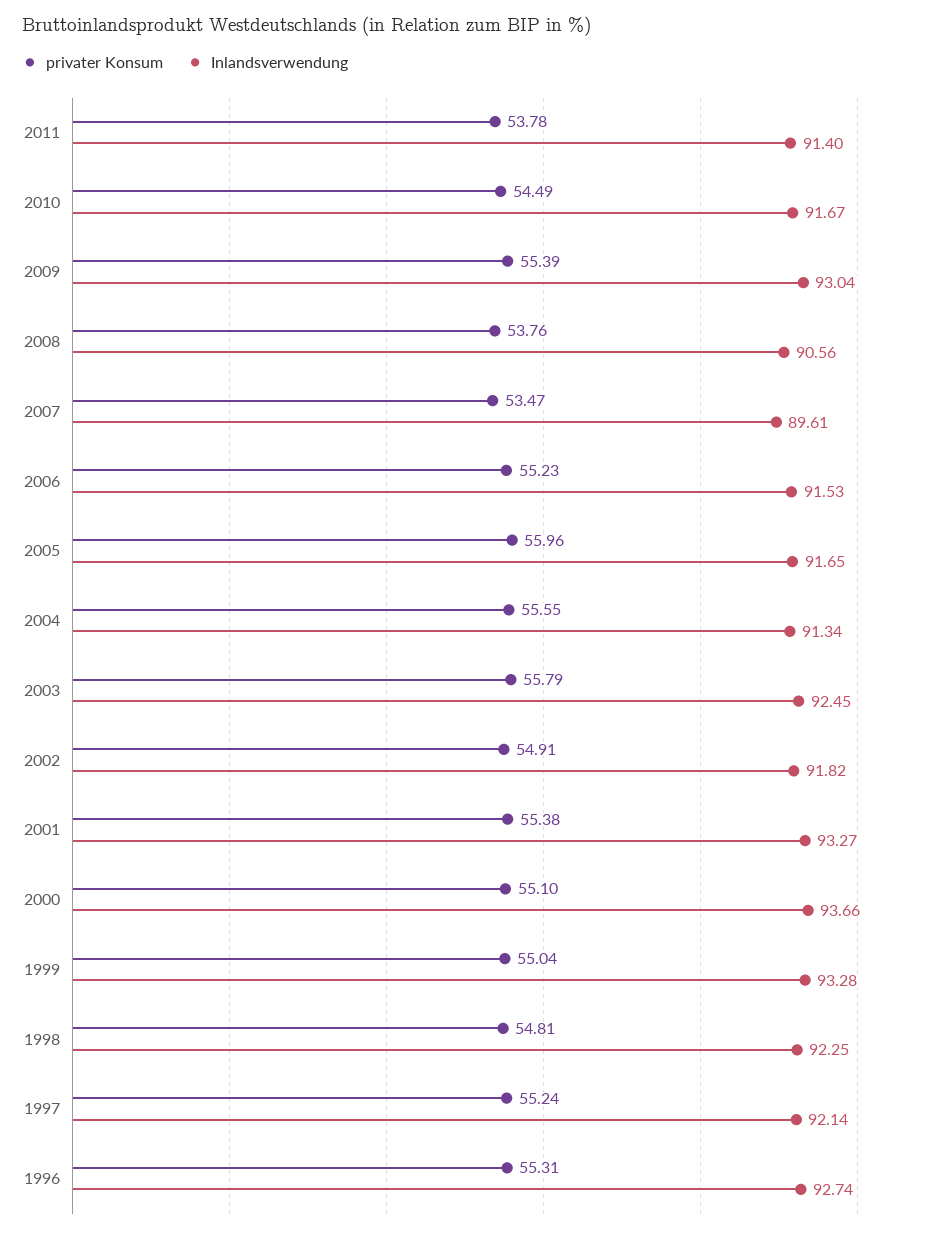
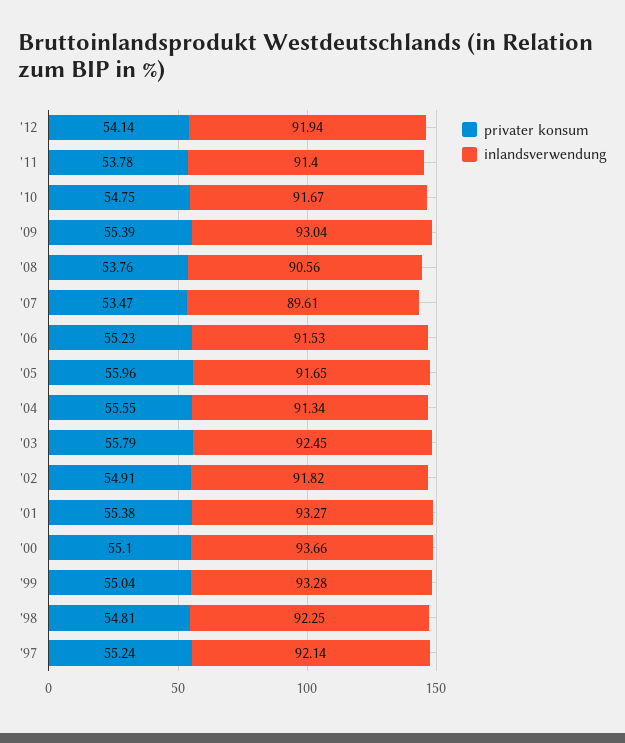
privater Konsum, 2010: 54.49 -> 54.75
privater Konsum, 1996: 55.31 -> none
Inlandsverwendung, 1996: 92.74 -> none
privater Konsum, '12: none -> 54.14
Inlandsverwendung, '12: none -> 91.94

